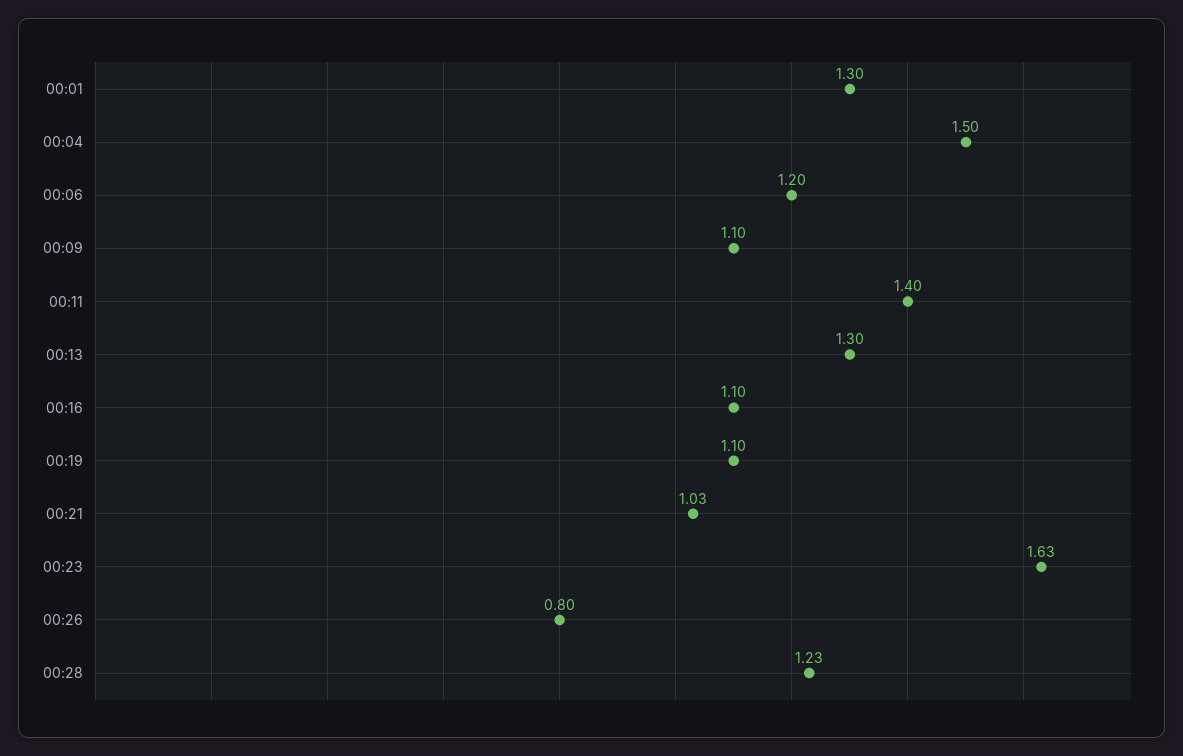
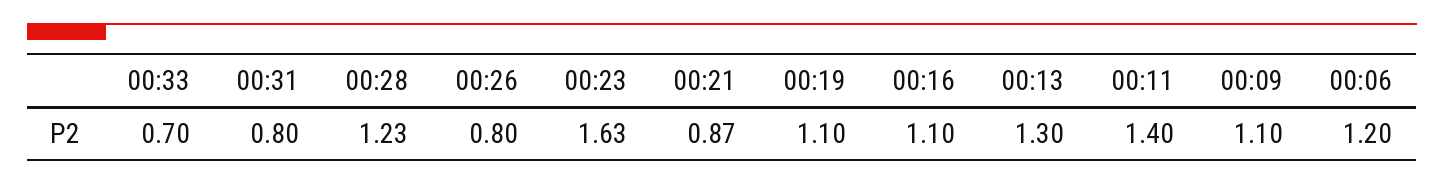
00:01: 1.3 -> none
00:04: 1.5 -> none
00:21: 1.03 -> 0.87
00:33: none -> 0.7
00:31: none -> 0.8

